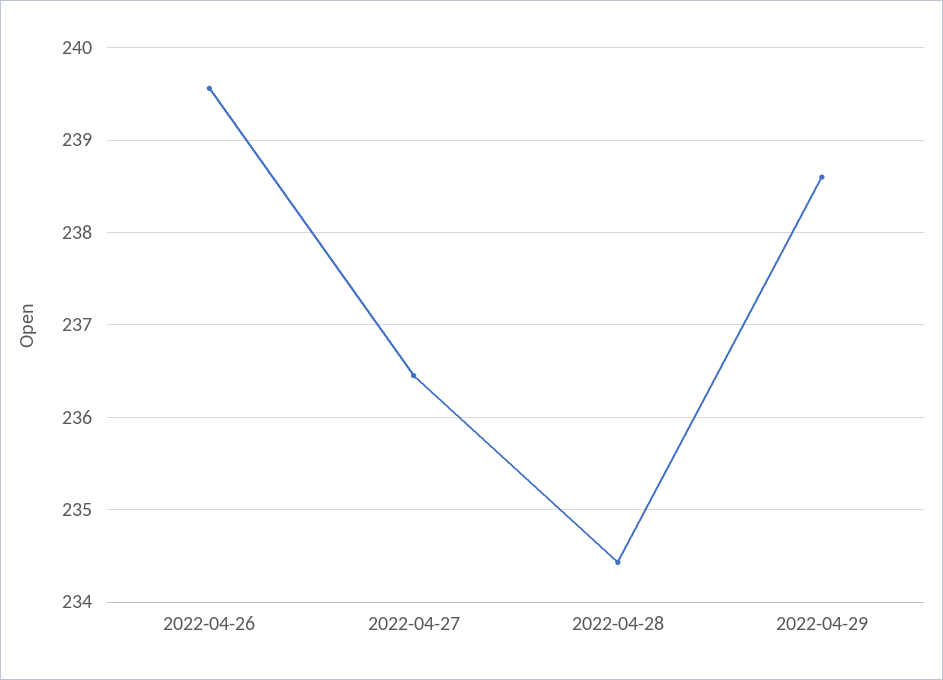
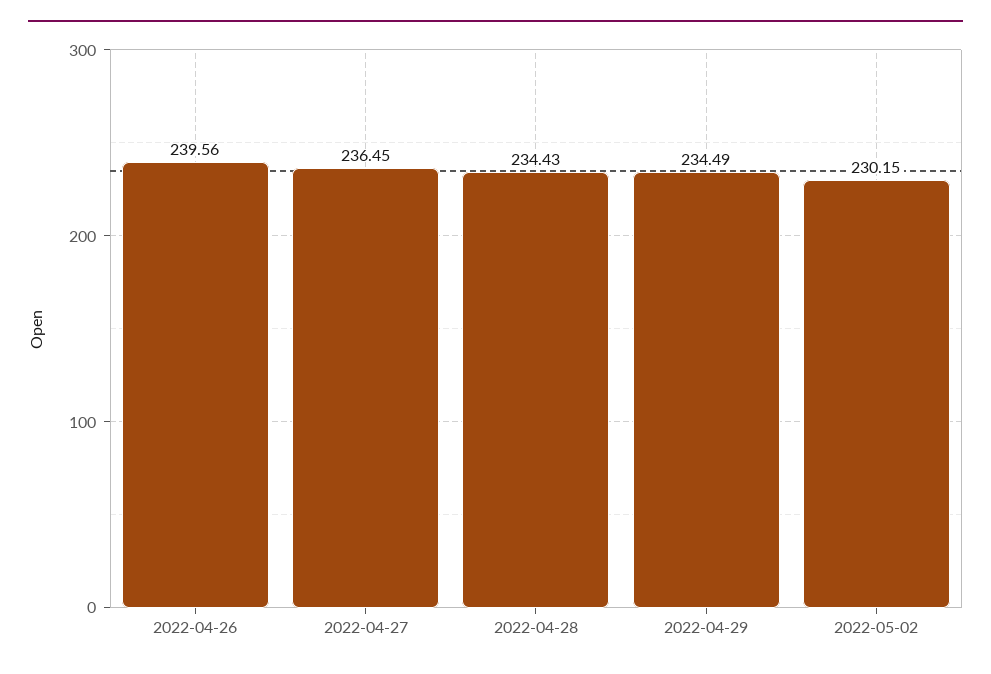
2022-04-29: 238.6 -> 234.49
2022-05-02: none -> 230.15

